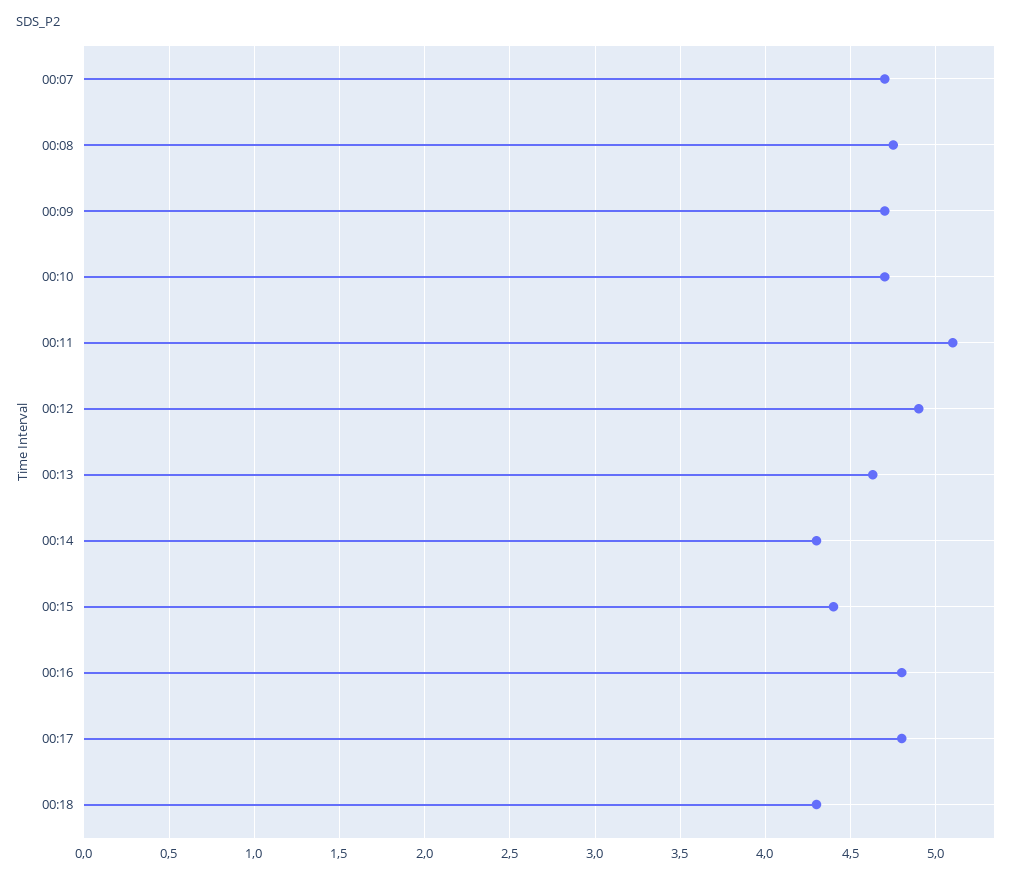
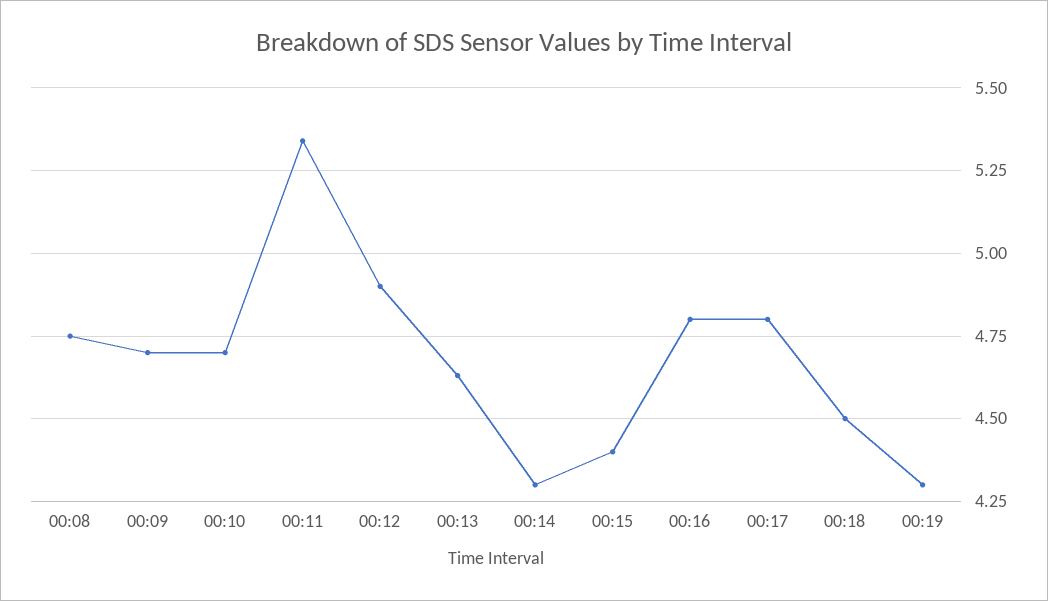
00:07: 4.7 -> none
00:11: 5.1 -> 5.35
00:18: 4.3 -> 4.5
00:19: none -> 4.3

